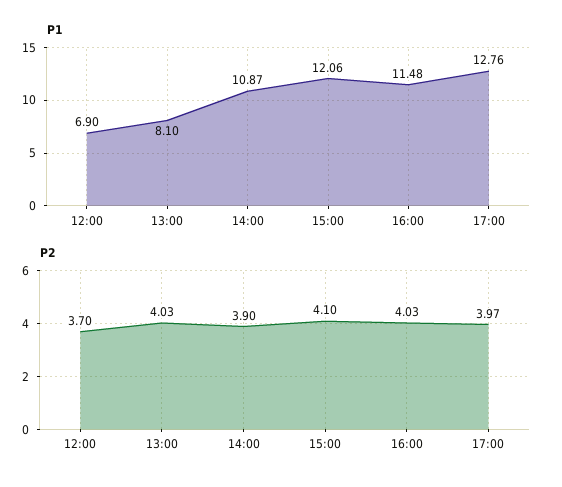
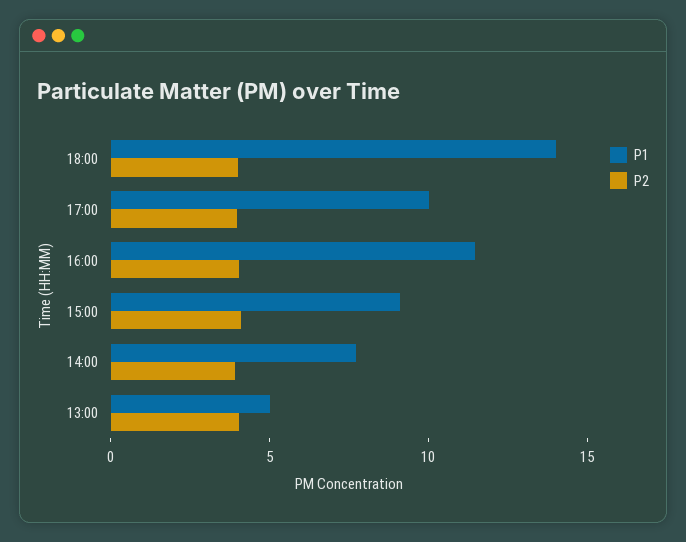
P1, 12:00: 6.9 -> none
P1, 13:00: 8.1 -> 5
P1, 14:00: 10.87 -> 8
P1, 15:00: 12.06 -> 9
P1, 17:00: 12.76 -> 10
P2, 12:00: 3.7 -> none
P1, 18:00: none -> 14
P2, 18:00: none -> 4

